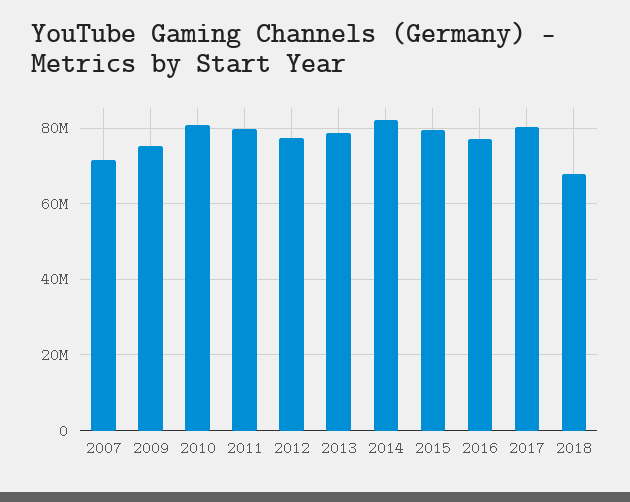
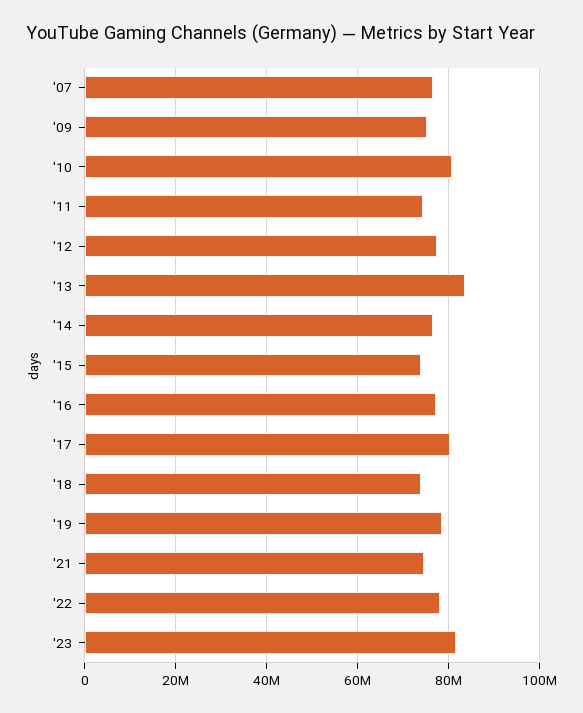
2007: 72000000 -> 76000000
2011: 80000000 -> 74000000
2013: 78000000 -> 84000000
2014: 82000000 -> 76000000
2015: 80000000 -> 74000000
2018: 68000000 -> 74000000
'19: none -> 78000000
'21: none -> 74000000
'22: none -> 78000000
'23: none -> 82000000

